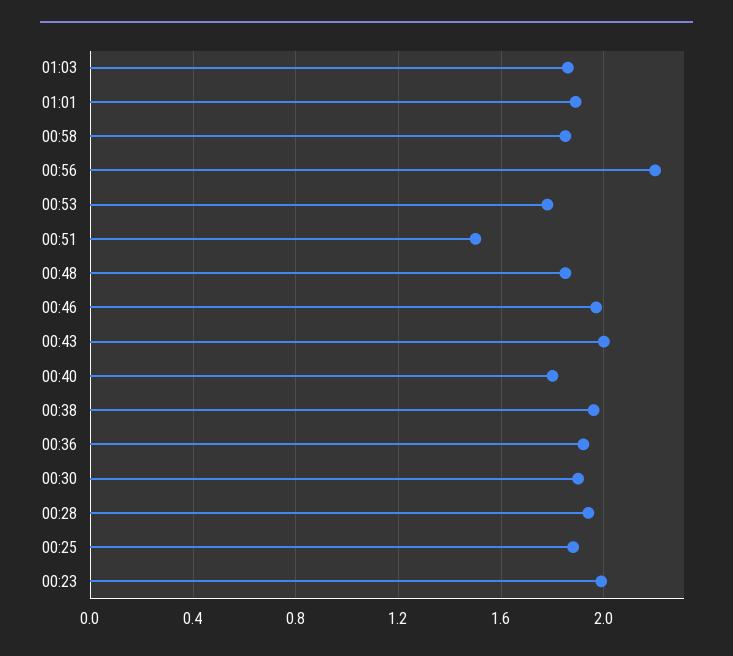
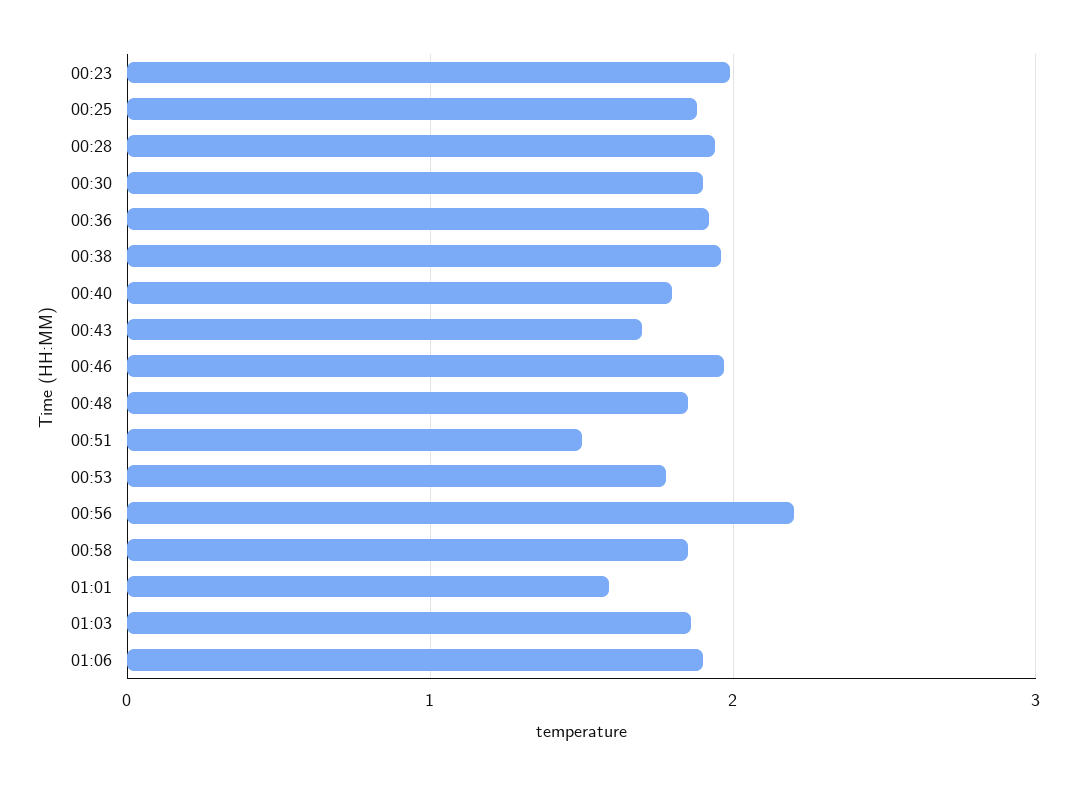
01:01: 1.9 -> 1.6
00:43: 2 -> 1.7
01:06: none -> 1.9

